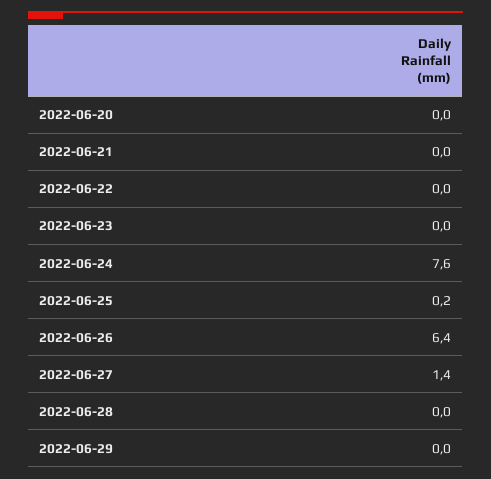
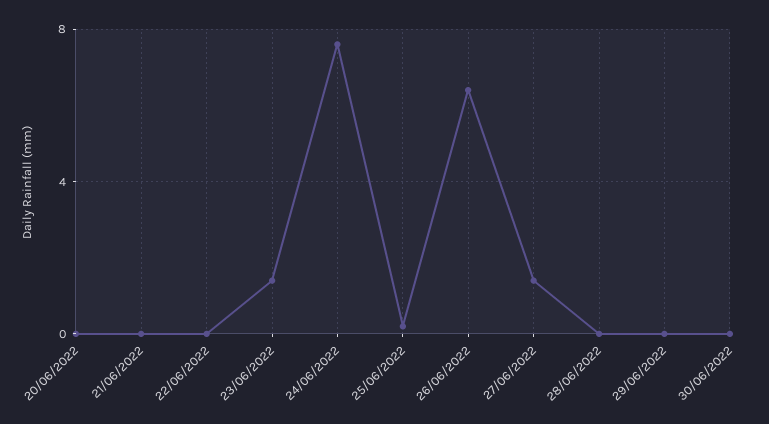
2022-06-23: 0 -> 1.5
30/06/2022: none -> 0

